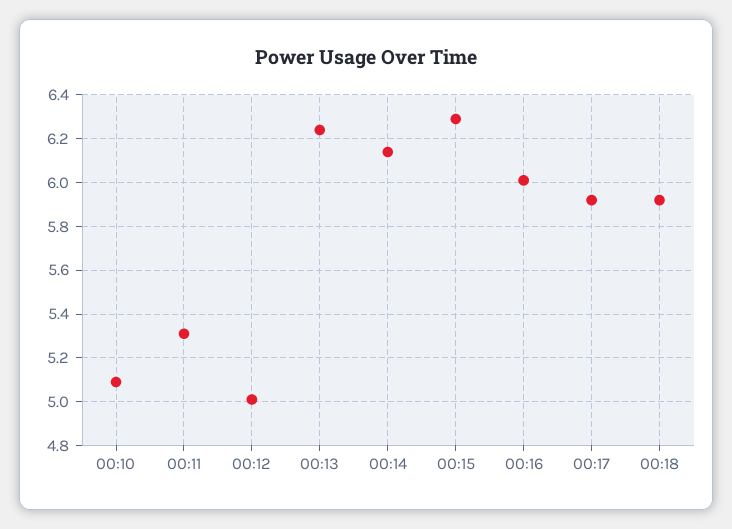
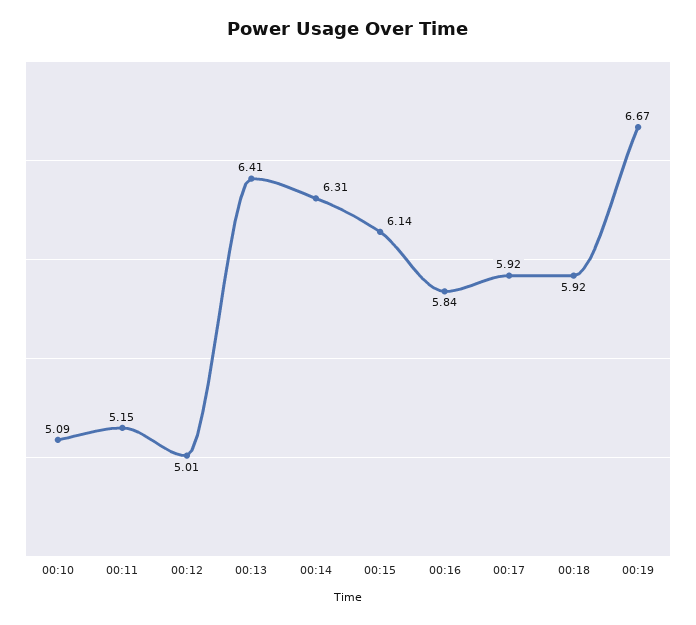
00:11: 5.3 -> 5.15
00:13: 6.25 -> 6.41
00:14: 6.15 -> 6.31
00:15: 6.3 -> 6.14
00:16: 6 -> 5.84
00:19: none -> 6.67

